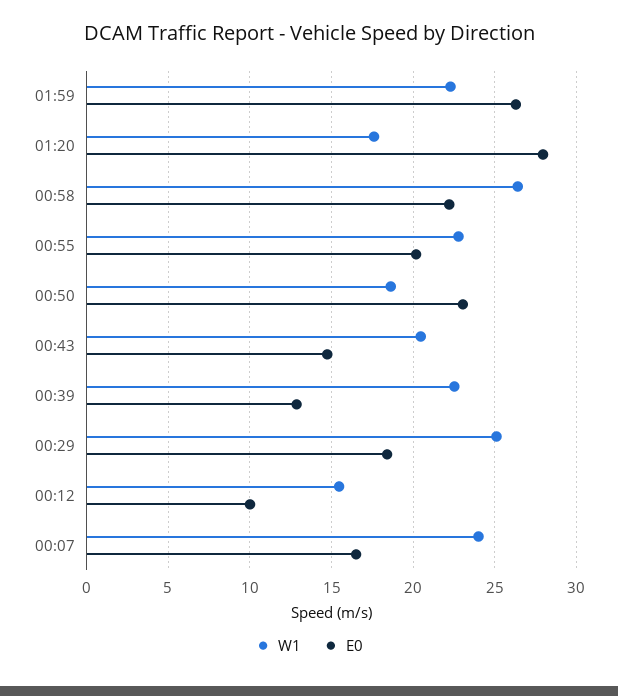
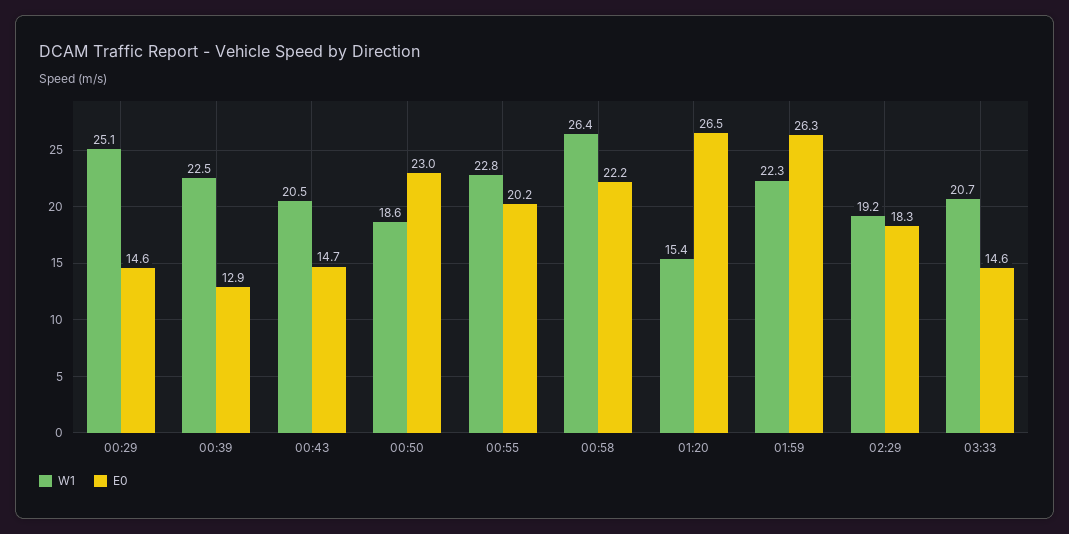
W1, 01:20: 17.5 -> 15.4
E0, 01:20: 28 -> 26.5
E0, 00:29: 18.5 -> 14.6
W1, 00:12: 15.5 -> none
E0, 00:12: 10 -> none
W1, 00:07: 24 -> none
E0, 00:07: 16.5 -> none
W1, 02:29: none -> 19.2
E0, 02:29: none -> 18.3
W1, 03:33: none -> 20.7
E0, 03:33: none -> 14.6

